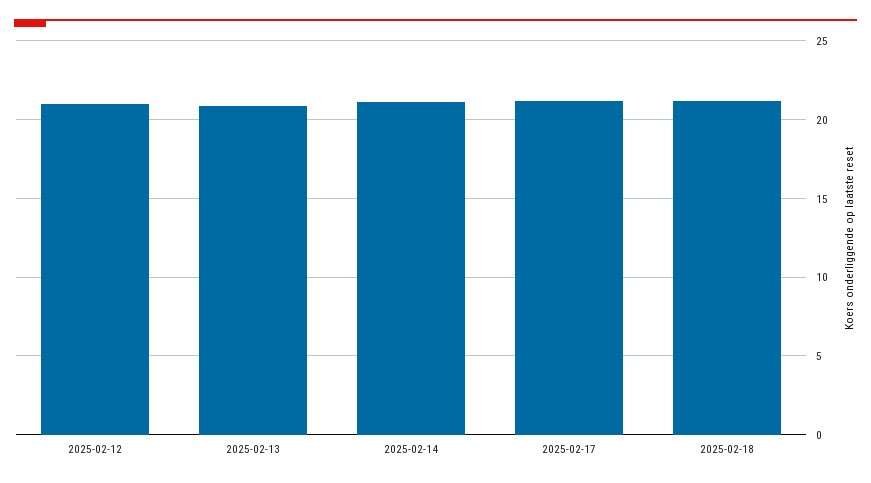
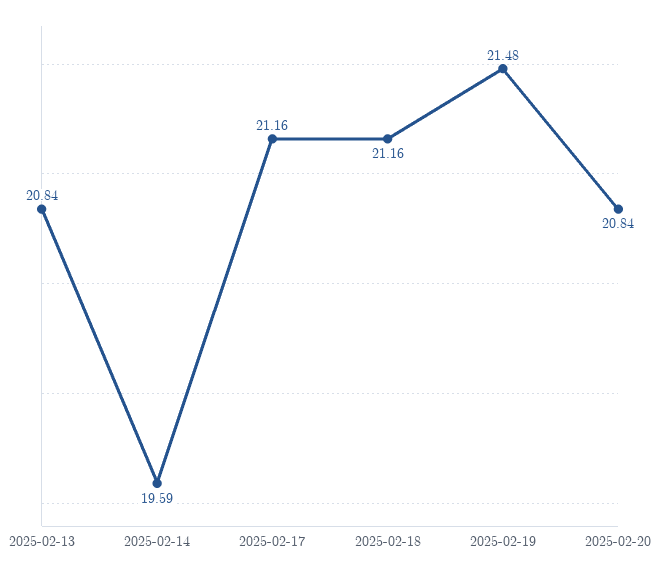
2025-02-12: 21 -> none
2025-02-14: 21 -> 19.59
2025-02-19: none -> 21.48
2025-02-20: none -> 20.84

